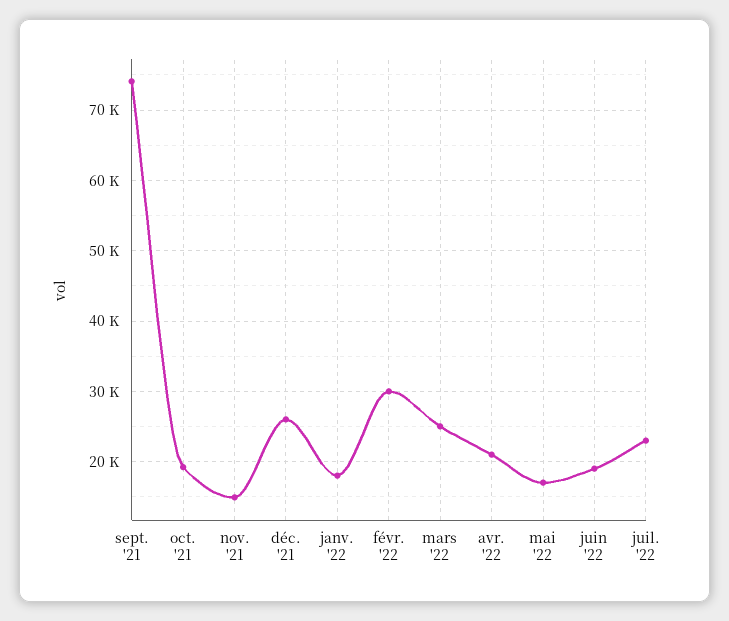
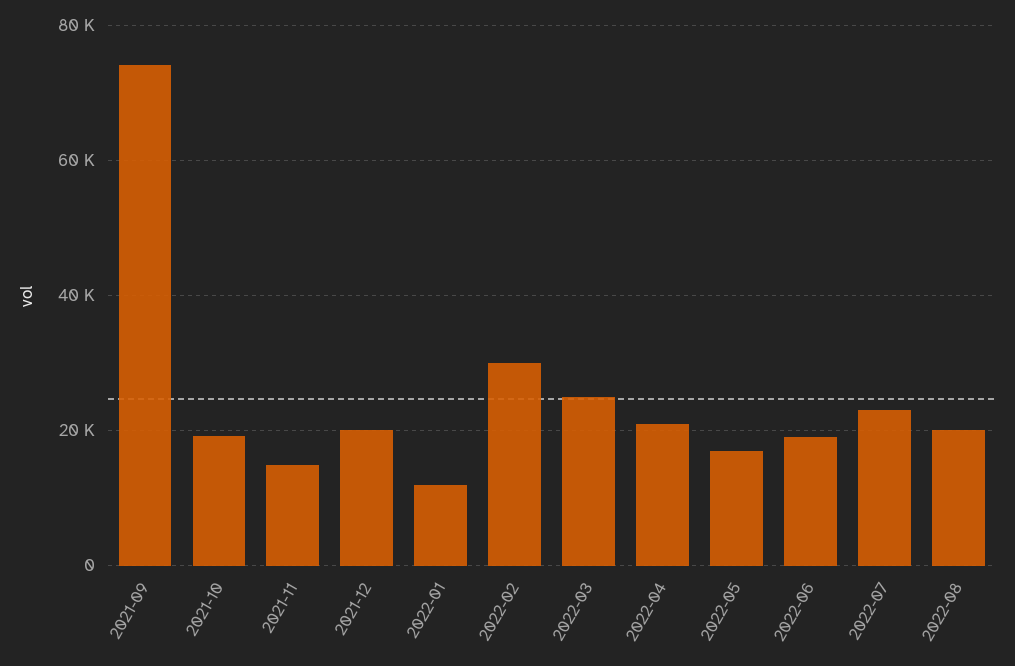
déc. '21: 26000 -> 20000
janv. '22: 18000 -> 12000
2022-08: none -> 20000

